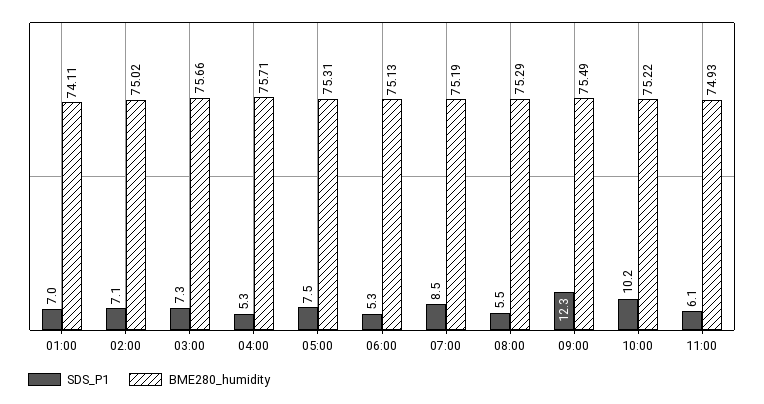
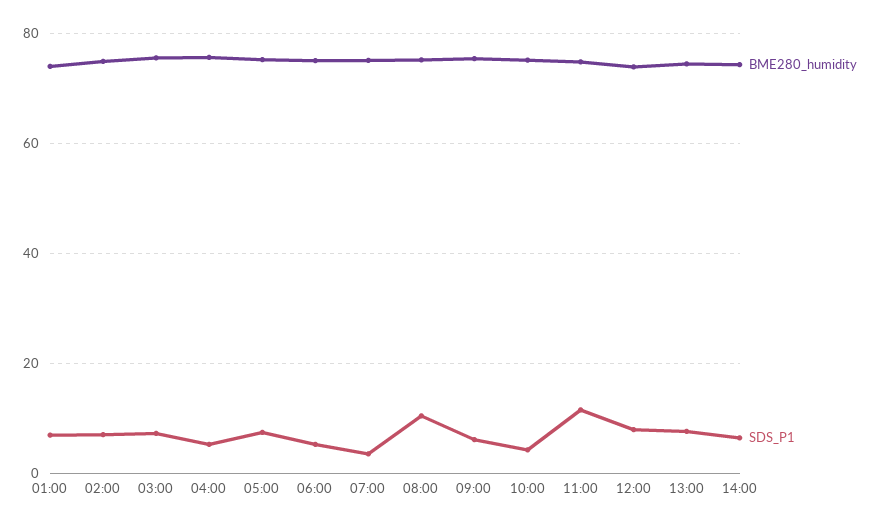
SDS_P1, 07:00: 8.5 -> 4
SDS_P1, 08:00: 5.5 -> 10
SDS_P1, 09:00: 12.3 -> 6
SDS_P1, 10:00: 10.2 -> 4
SDS_P1, 11:00: 6.1 -> 12
BME280_humidity, 12:00: none -> 74
SDS_P1, 12:00: none -> 8
BME280_humidity, 13:00: none -> 74
SDS_P1, 13:00: none -> 8
BME280_humidity, 14:00: none -> 74
SDS_P1, 14:00: none -> 6

